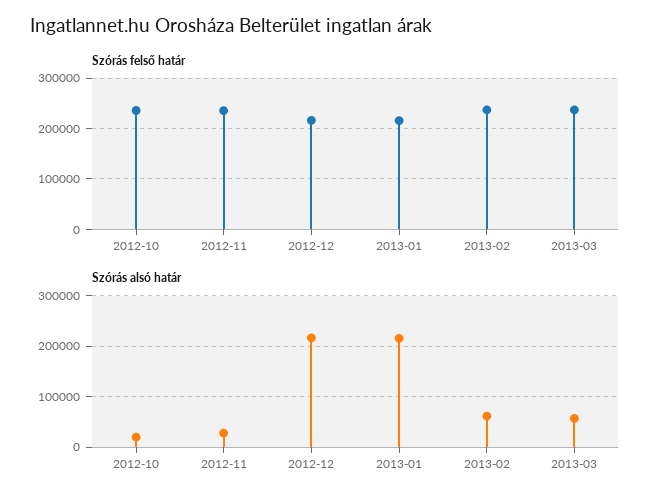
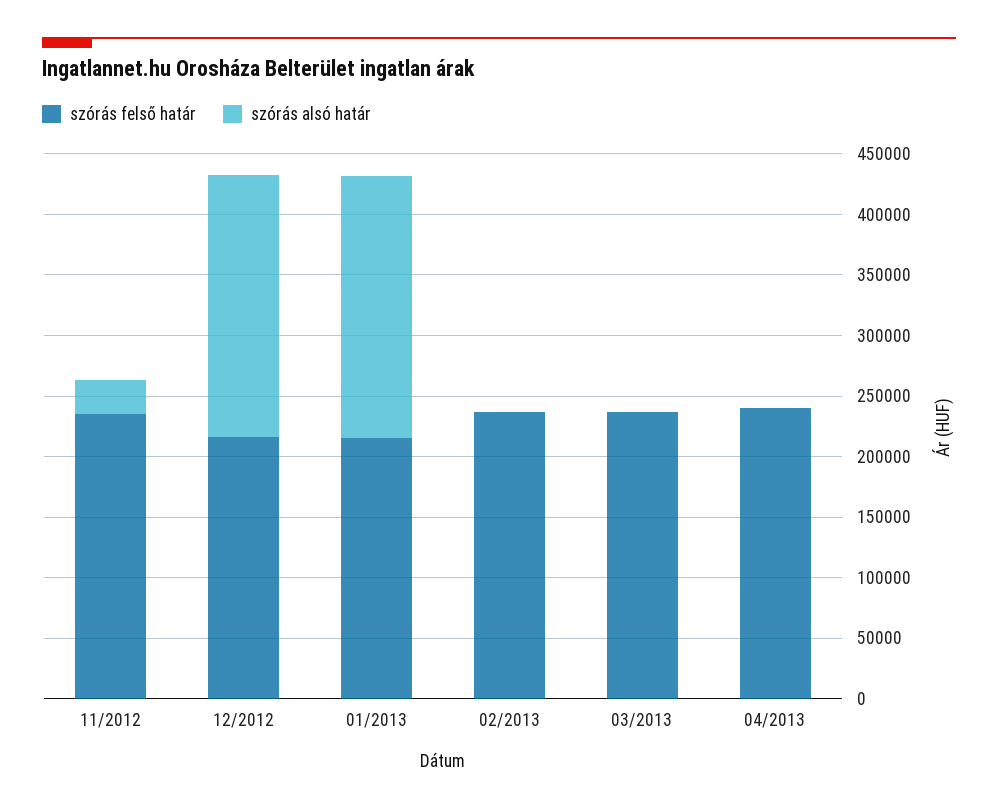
Szórás felső határ, 2012-10: 240000 -> none
Szórás alsó határ, 2012-10: 20000 -> none
Szórás alsó határ, 2013-02: 60000 -> 0
Szórás alsó határ, 2013-03: 60000 -> 0
Szórás felső határ, 04/2013: none -> 240000
Szórás alsó határ, 04/2013: none -> 0

